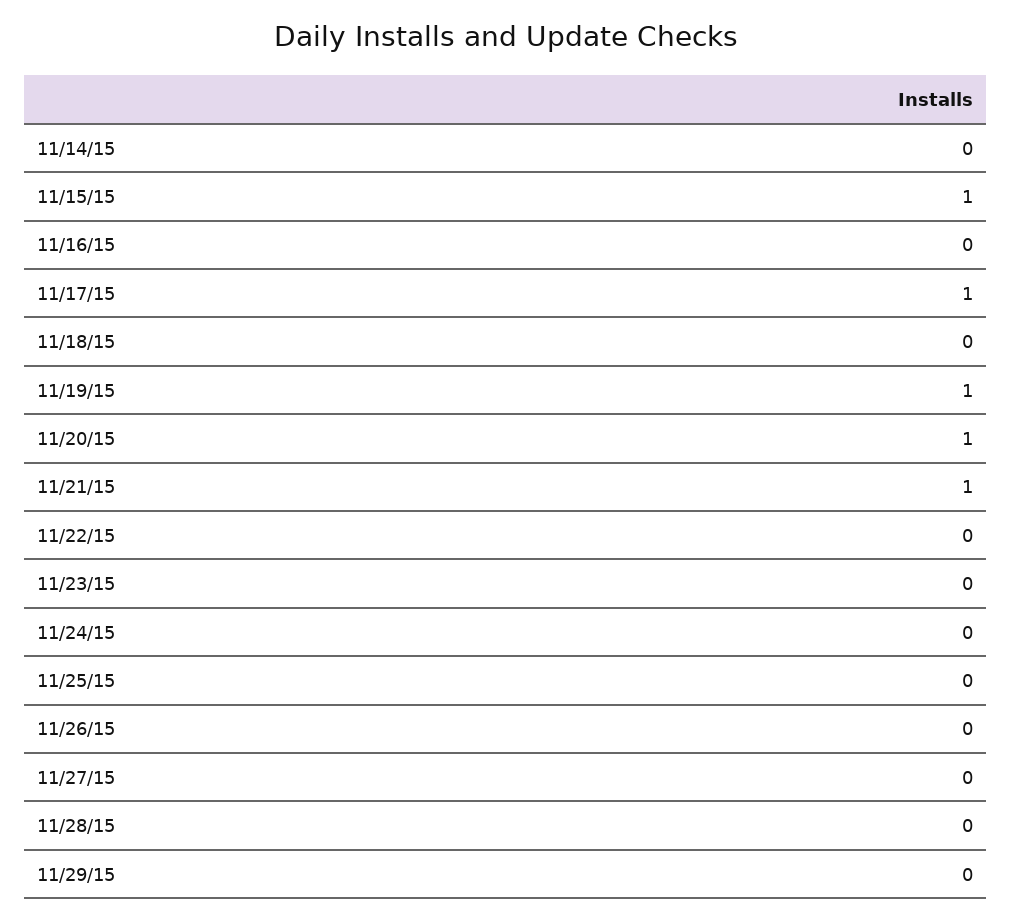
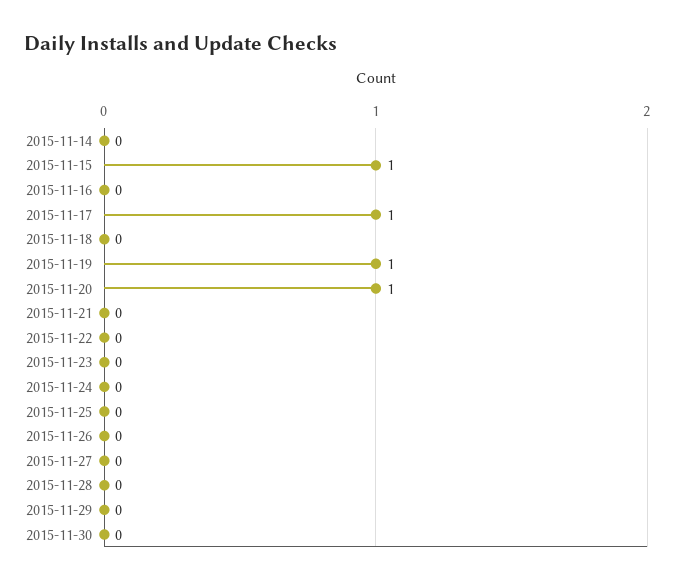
11/21/15: 1 -> 0
2015-11-30: none -> 0

